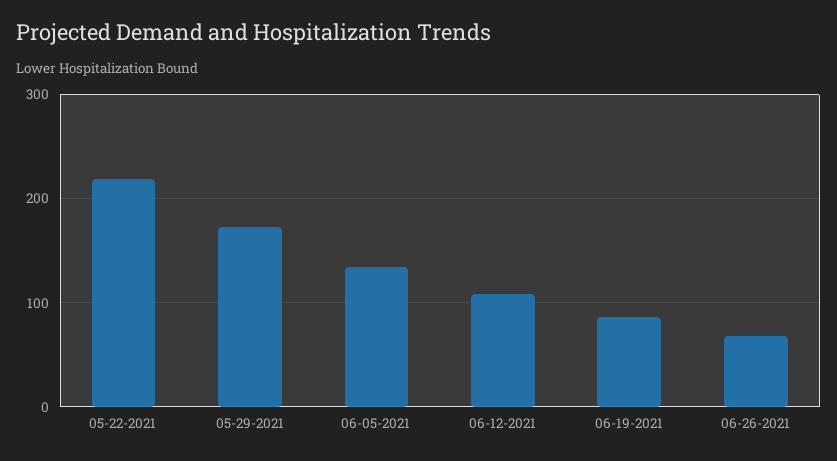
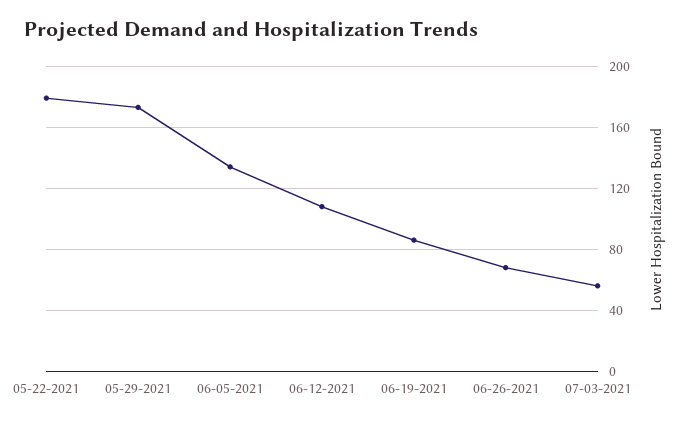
05-22-2021: 220 -> 180
07-03-2021: none -> 55

